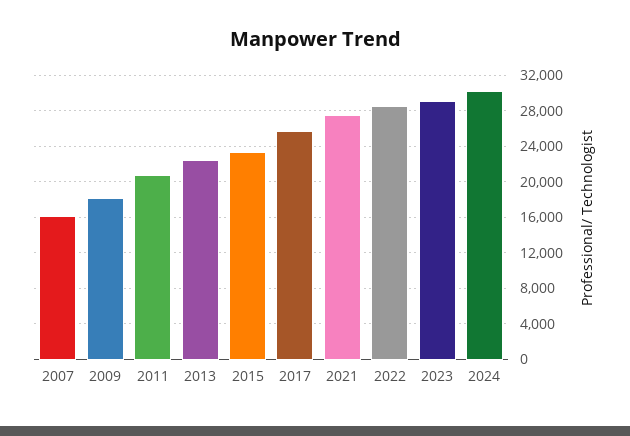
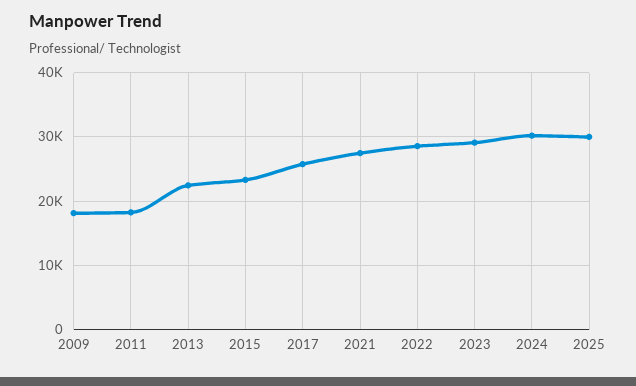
2007: 16000 -> none
2011: 21000 -> 18000
2025: none -> 30000

